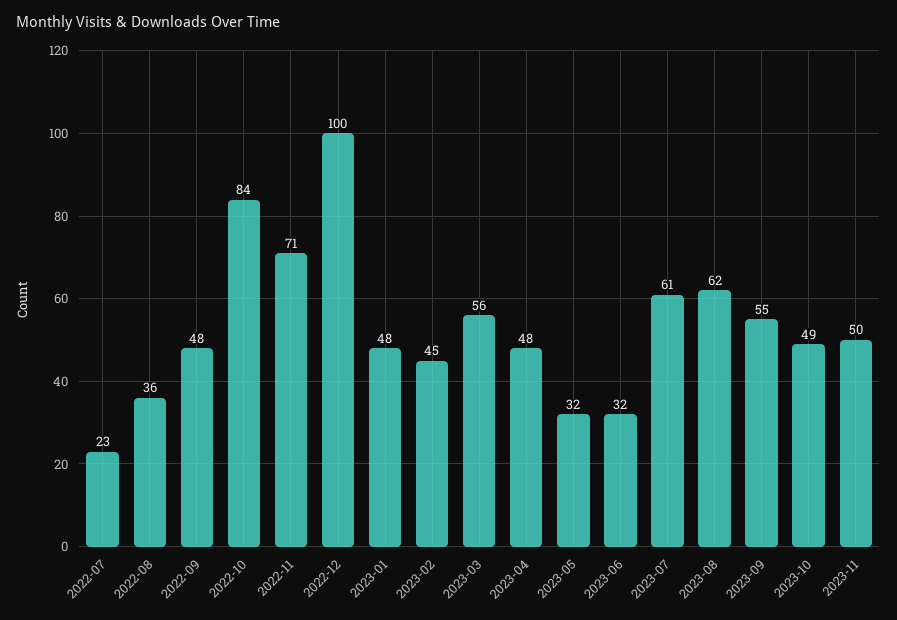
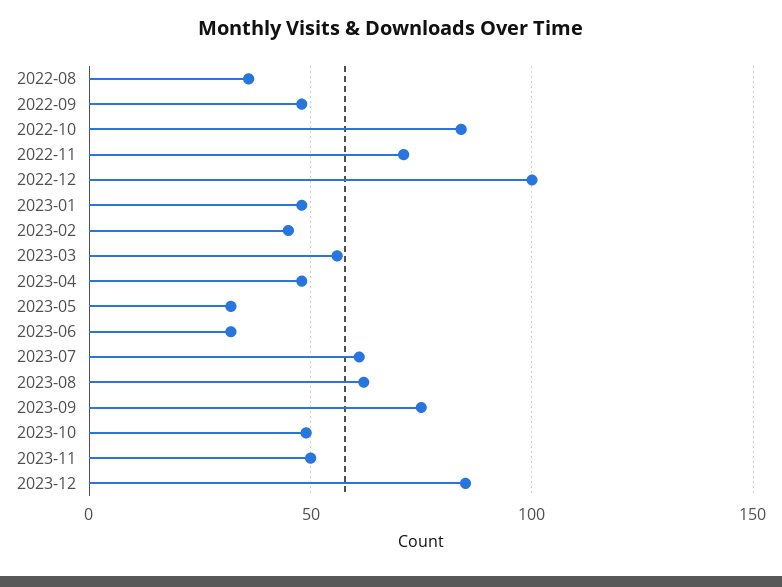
2022-07: 23 -> none
2023-09: 55 -> 75
2023-12: none -> 85

